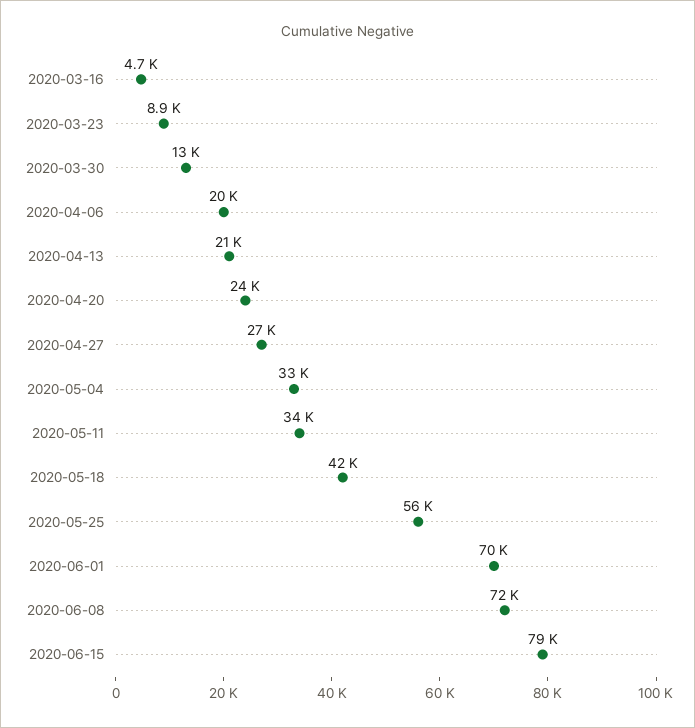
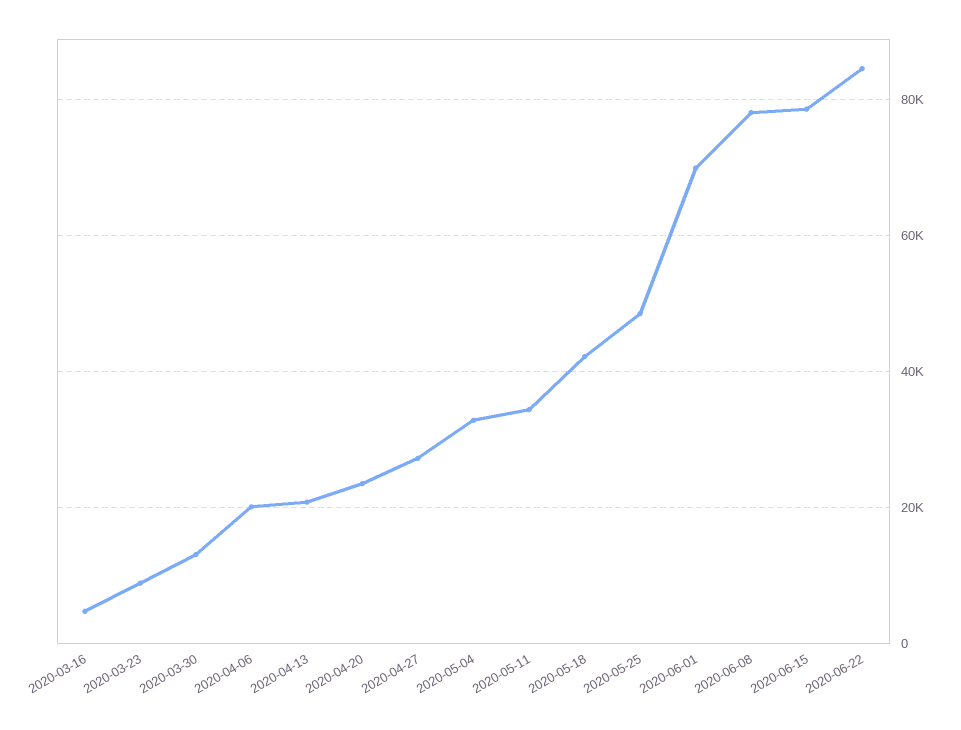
2020-05-25: 56000 -> 48000
2020-06-08: 72000 -> 78000
2020-06-22: none -> 84000

